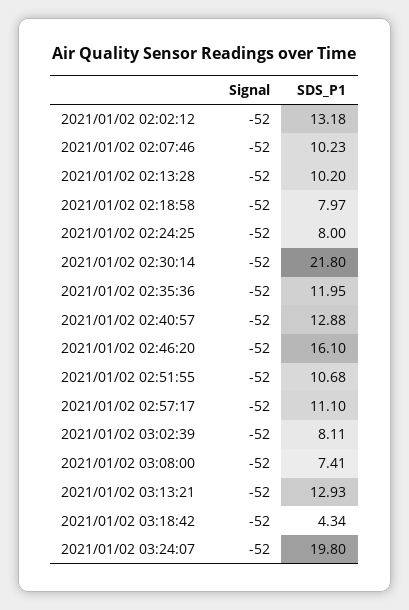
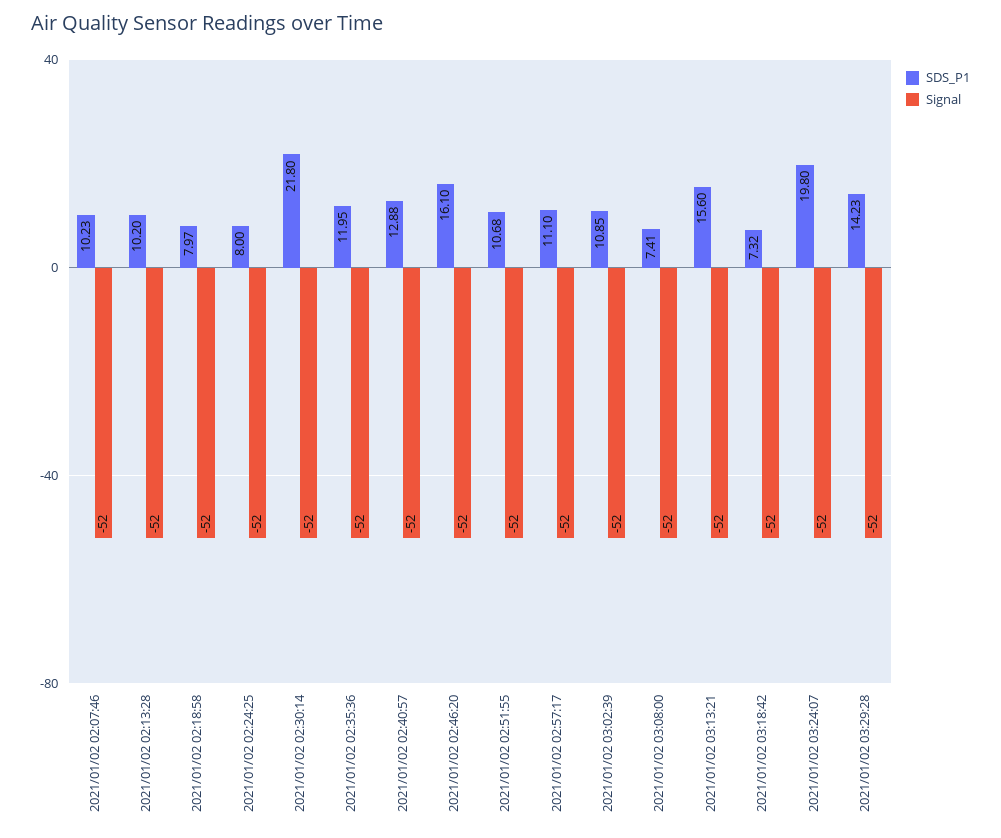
Signal, 2021/01/02 02:02:12: -52 -> none
SDS_P1, 2021/01/02 02:02:12: 13.18 -> none
SDS_P1, 2021/01/02 03:02:39: 8.11 -> 10.85
SDS_P1, 2021/01/02 03:13:21: 12.93 -> 15.6
SDS_P1, 2021/01/02 03:18:42: 4.34 -> 7.32
SDS_P1, 2021/01/02 03:29:28: none -> 14.23
Signal, 2021/01/02 03:29:28: none -> -52

